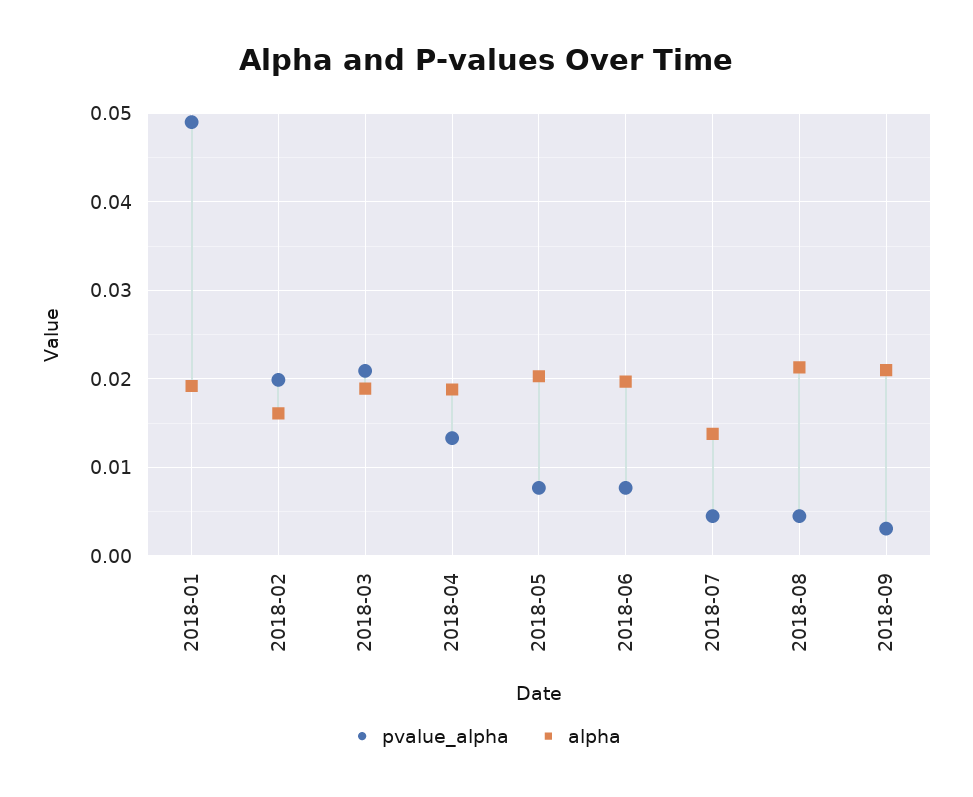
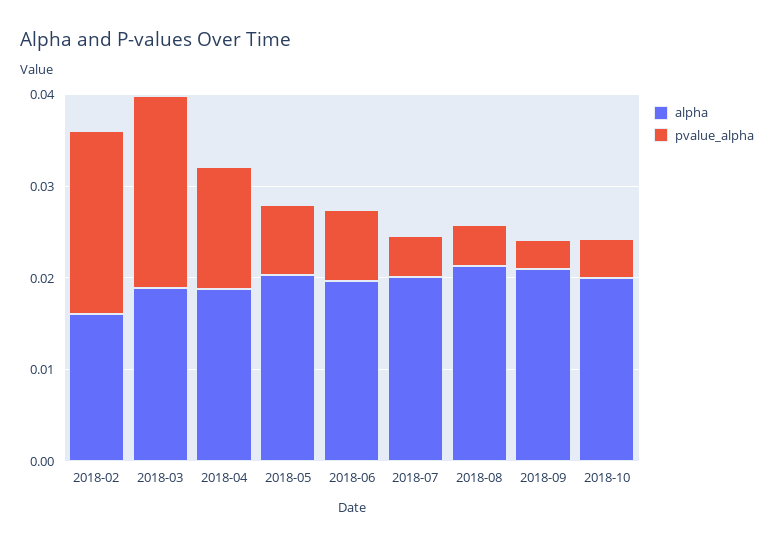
pvalue_alpha, 2018-01: 0.049 -> none
alpha, 2018-01: 0.019 -> none
alpha, 2018-07: 0.014 -> 0.02
alpha, 2018-10: none -> 0.02
pvalue_alpha, 2018-10: none -> 0.004

